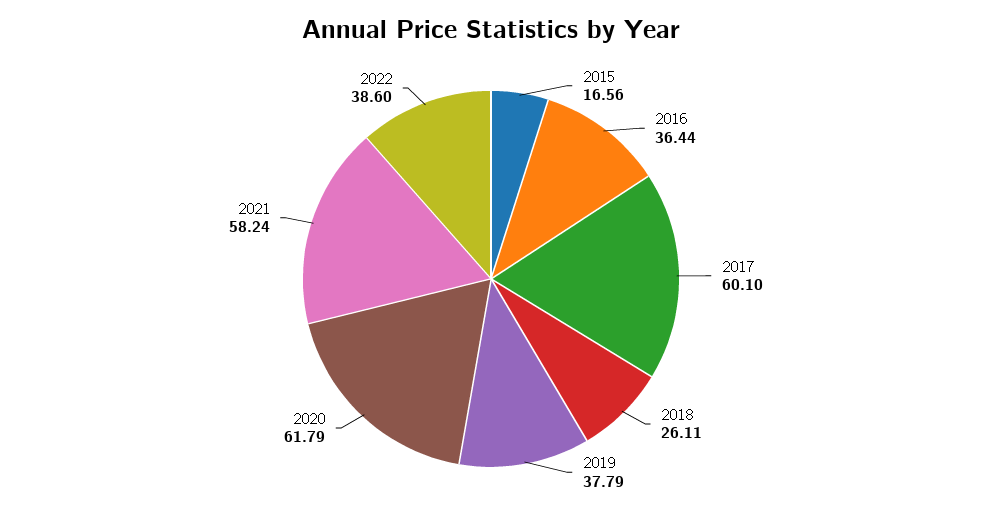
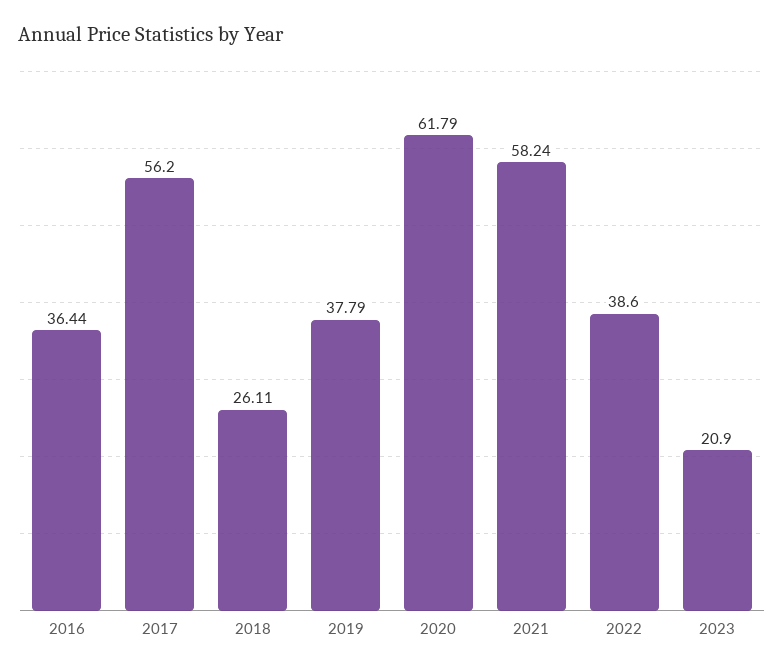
2015: 16.56 -> none
2017: 60.1 -> 56.2
2023: none -> 20.9

